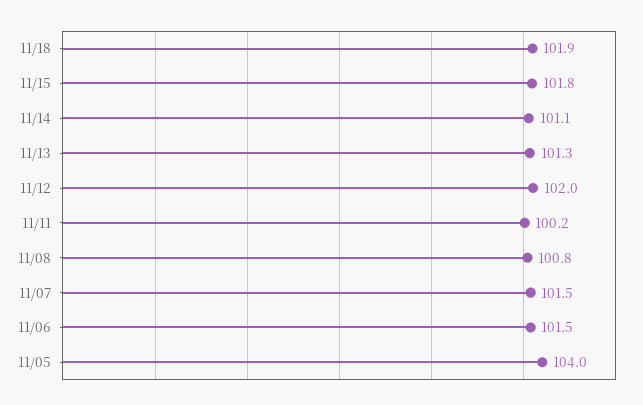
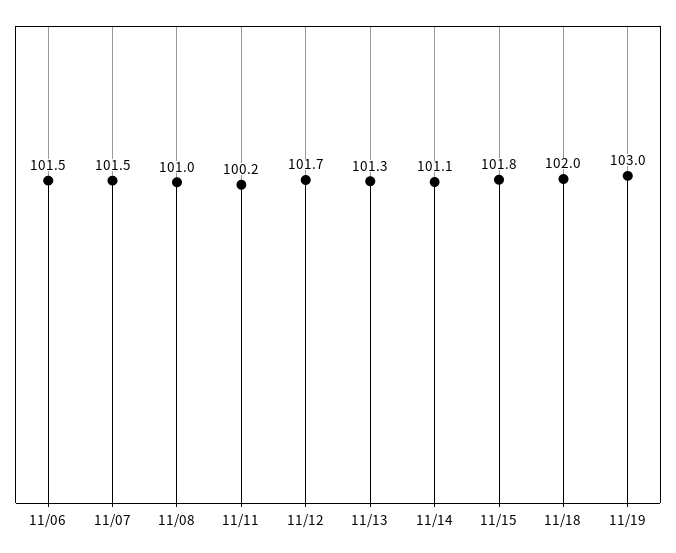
11/18: 101.9 -> 102
11/12: 102 -> 101.7
11/08: 100.8 -> 101
11/05: 104 -> none
11/19: none -> 103

